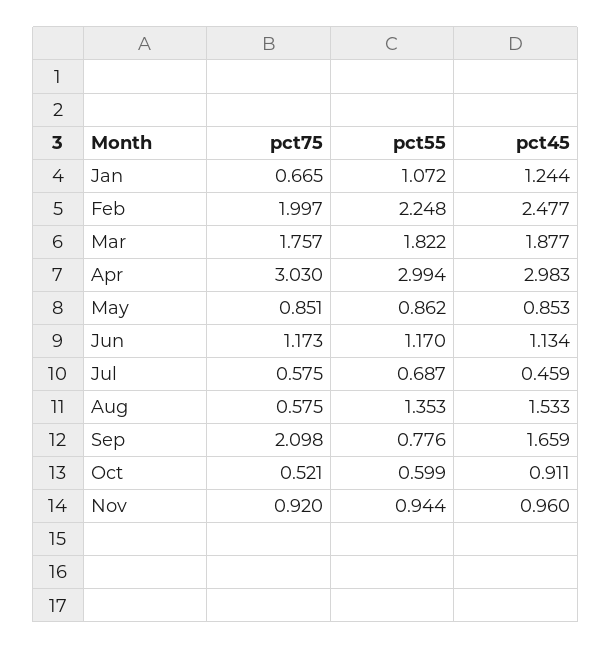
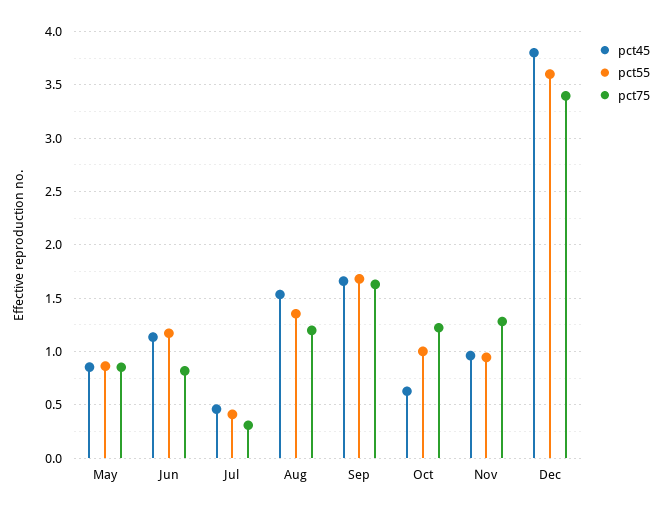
pct75, Jan: 0.665 -> none
pct55, Jan: 1.072 -> none
pct45, Jan: 1.244 -> none
pct75, Feb: 1.997 -> none
pct55, Feb: 2.248 -> none
pct45, Feb: 2.477 -> none
pct75, Mar: 1.757 -> none
pct55, Mar: 1.822 -> none
pct45, Mar: 1.877 -> none
pct75, Apr: 3.03 -> none
pct55, Apr: 2.994 -> none
pct45, Apr: 2.983 -> none
pct75, Jun: 1.173 -> 0.8
pct75, Jul: 0.575 -> 0.3
pct55, Jul: 0.687 -> 0.4
pct75, Aug: 0.575 -> 1.2
pct75, Sep: 2.098 -> 1.6
pct55, Sep: 0.776 -> 1.7
pct75, Oct: 0.521 -> 1.2
pct55, Oct: 0.599 -> 1
pct45, Oct: 0.911 -> 0.6
pct75, Nov: 0.92 -> 1.3
pct45, Dec: none -> 3.8
pct55, Dec: none -> 3.6
pct75, Dec: none -> 3.4

